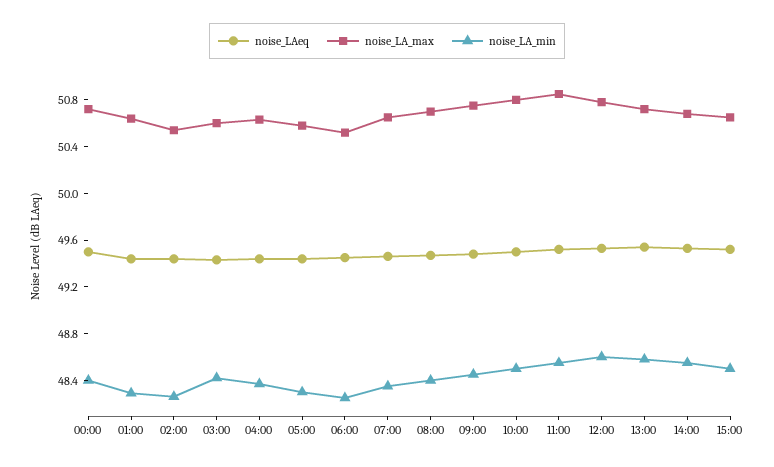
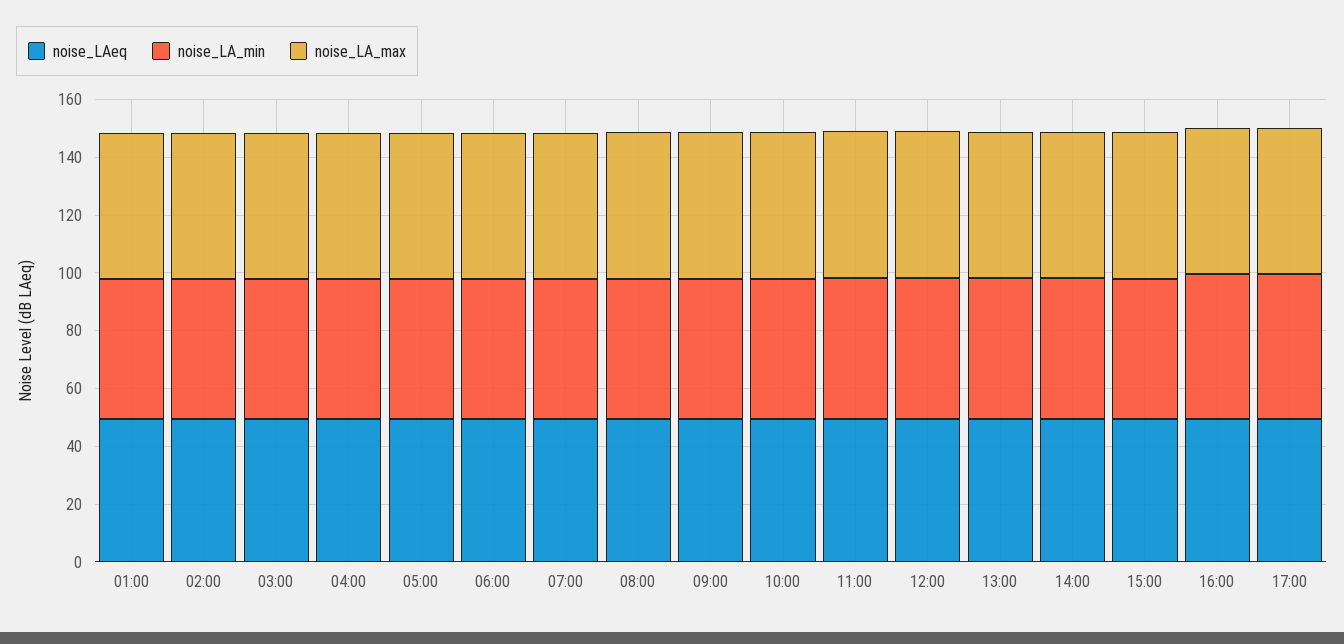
noise_LAeq, 00:00: 49.5 -> none
noise_LA_max, 00:00: 50.7 -> none
noise_LA_min, 00:00: 48.4 -> none
noise_LAeq, 16:00: none -> 50
noise_LA_min, 16:00: none -> 50
noise_LA_max, 16:00: none -> 50
noise_LAeq, 17:00: none -> 50
noise_LA_min, 17:00: none -> 50
noise_LA_max, 17:00: none -> 50

